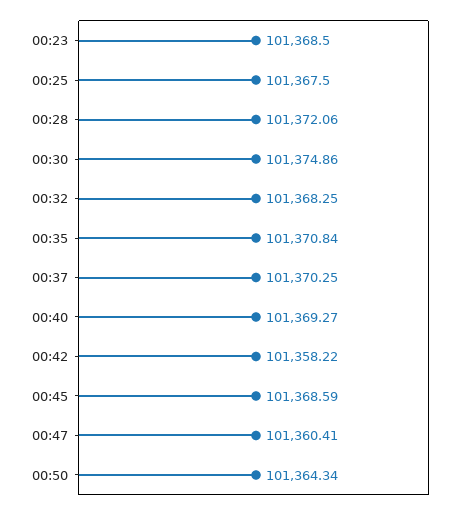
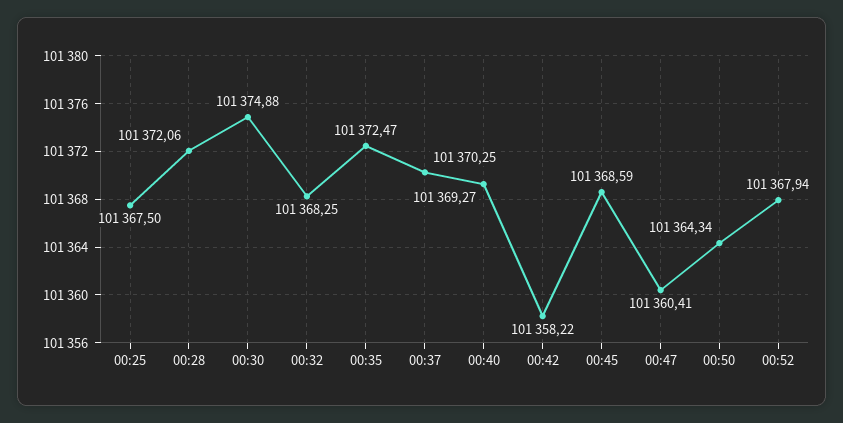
00:23: 101368.5 -> none
00:30: 101374.86 -> 101374.88
00:35: 101370.84 -> 101372.47
00:52: none -> 101367.94

